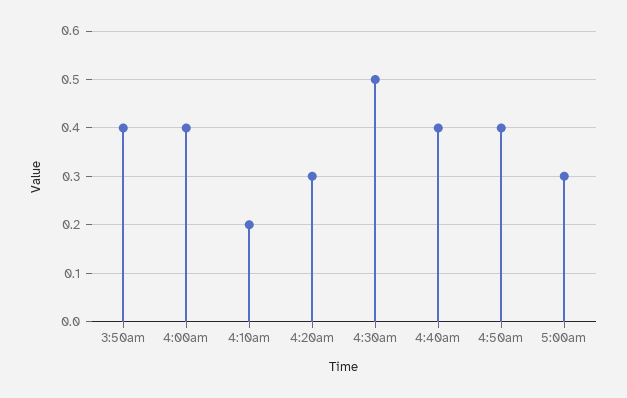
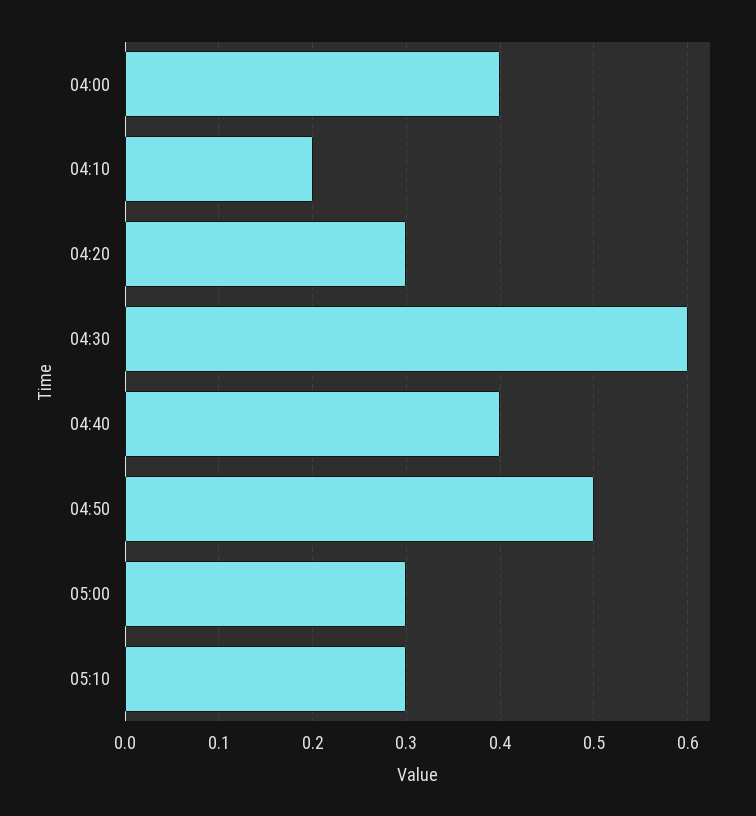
3:50am: 0.4 -> none
4:30am: 0.5 -> 0.6
4:50am: 0.4 -> 0.5
05:10: none -> 0.3

